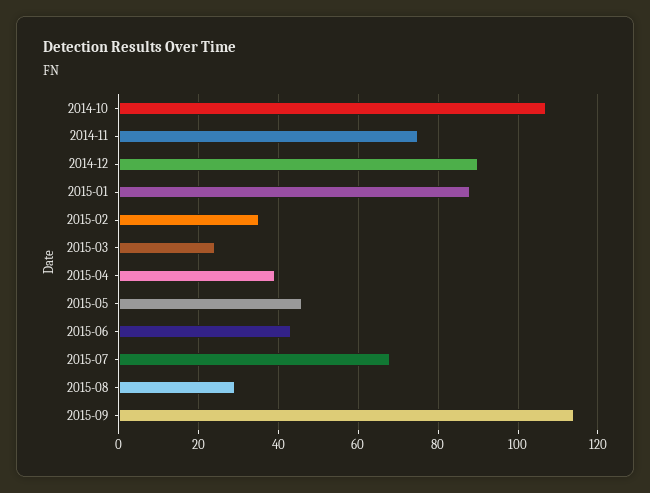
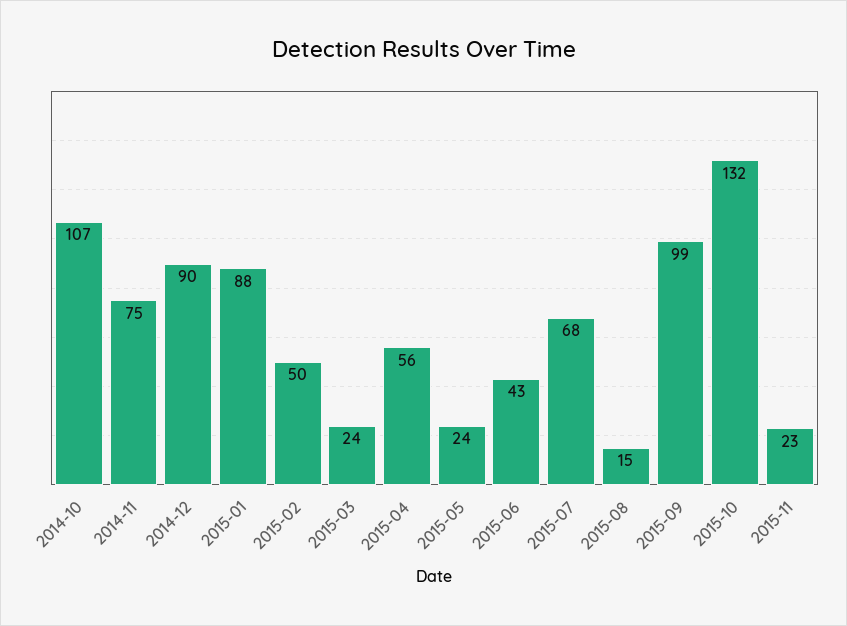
2015-02: 35 -> 50
2015-04: 40 -> 56
2015-05: 45 -> 24
2015-08: 30 -> 15
2015-09: 115 -> 99
2015-10: none -> 132
2015-11: none -> 23

